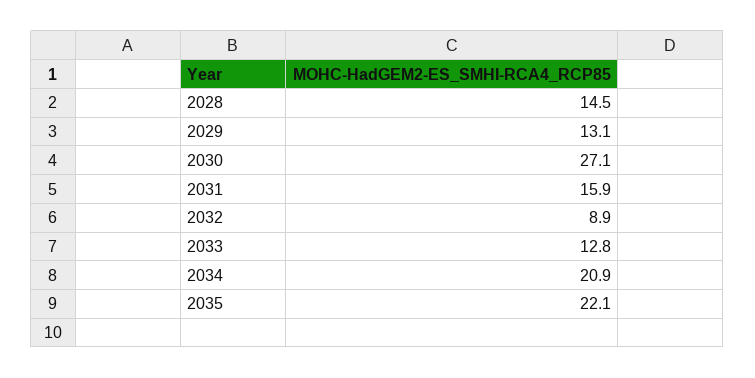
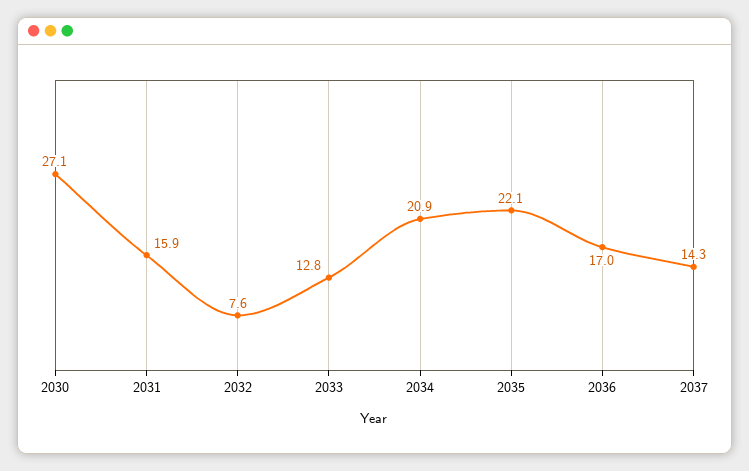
2028: 14.5 -> none
2029: 13.1 -> none
2032: 8.9 -> 7.6
2036: none -> 17
2037: none -> 14.3

